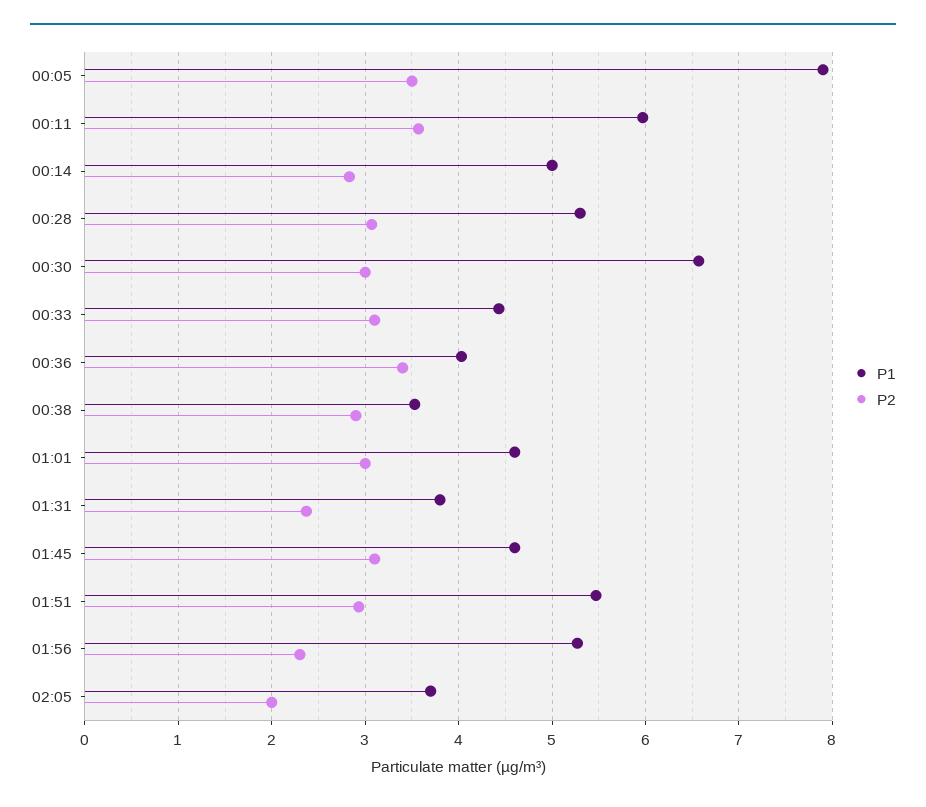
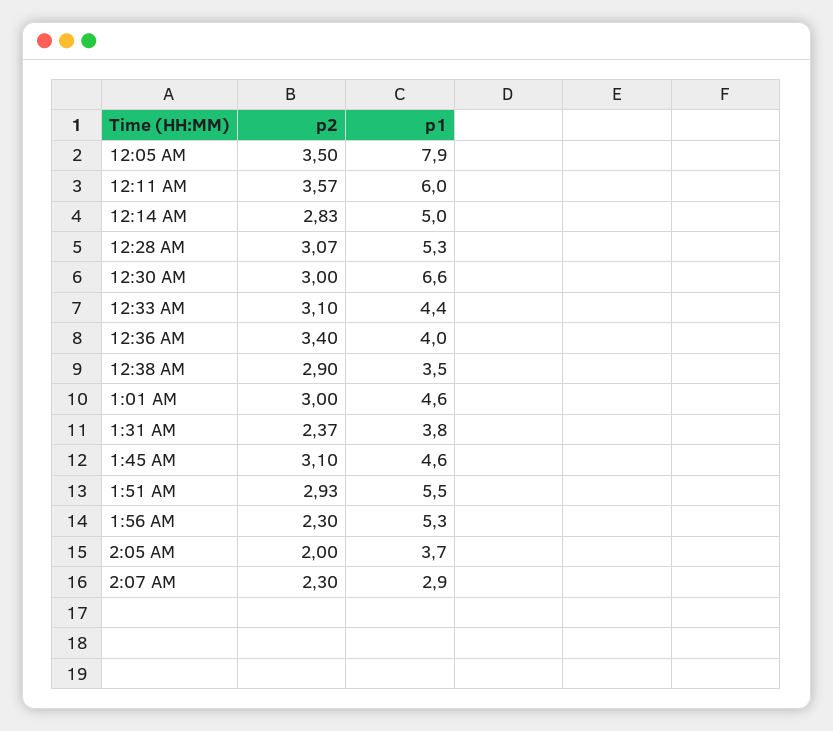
P2, 2:07 AM: none -> 2.3
P1, 2:07 AM: none -> 2.9

